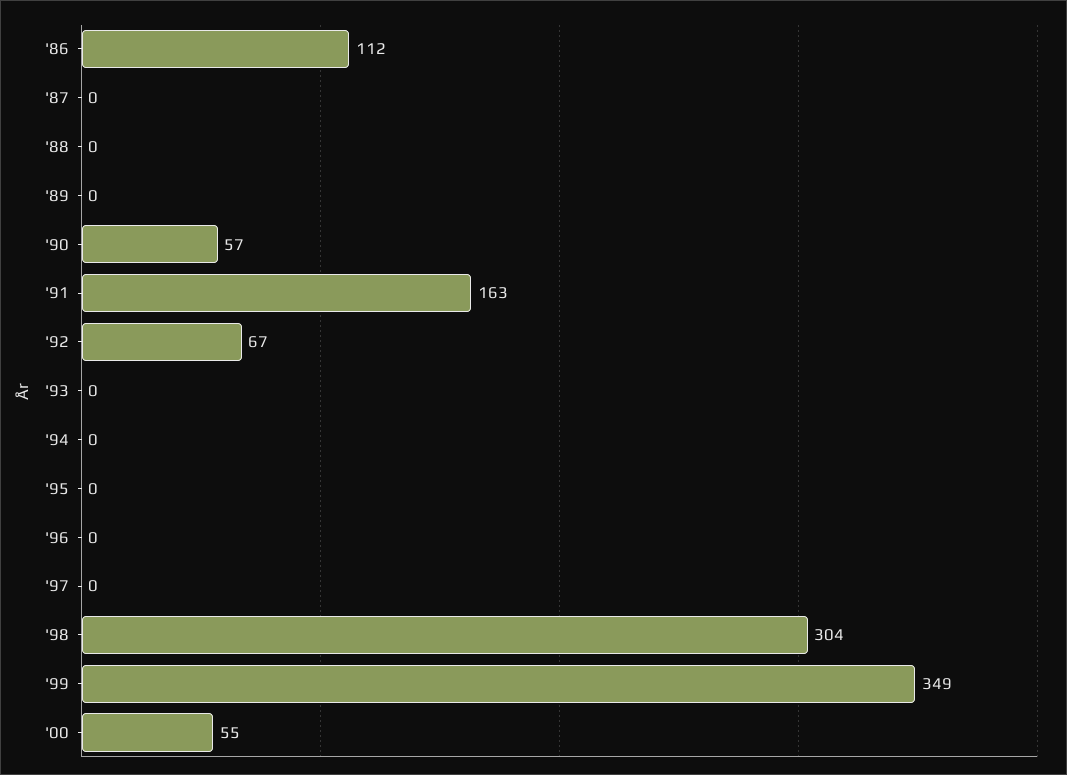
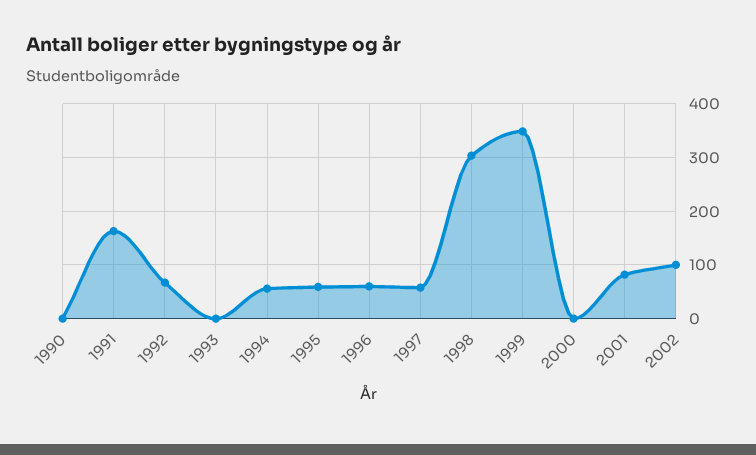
'86: 112 -> none
'87: 0 -> none
'88: 0 -> none
'89: 0 -> none
'90: 57 -> 0
'94: 0 -> 60
'95: 0 -> 60
'96: 0 -> 60
'97: 0 -> 60
'00: 55 -> 0
2001: none -> 80
2002: none -> 100

